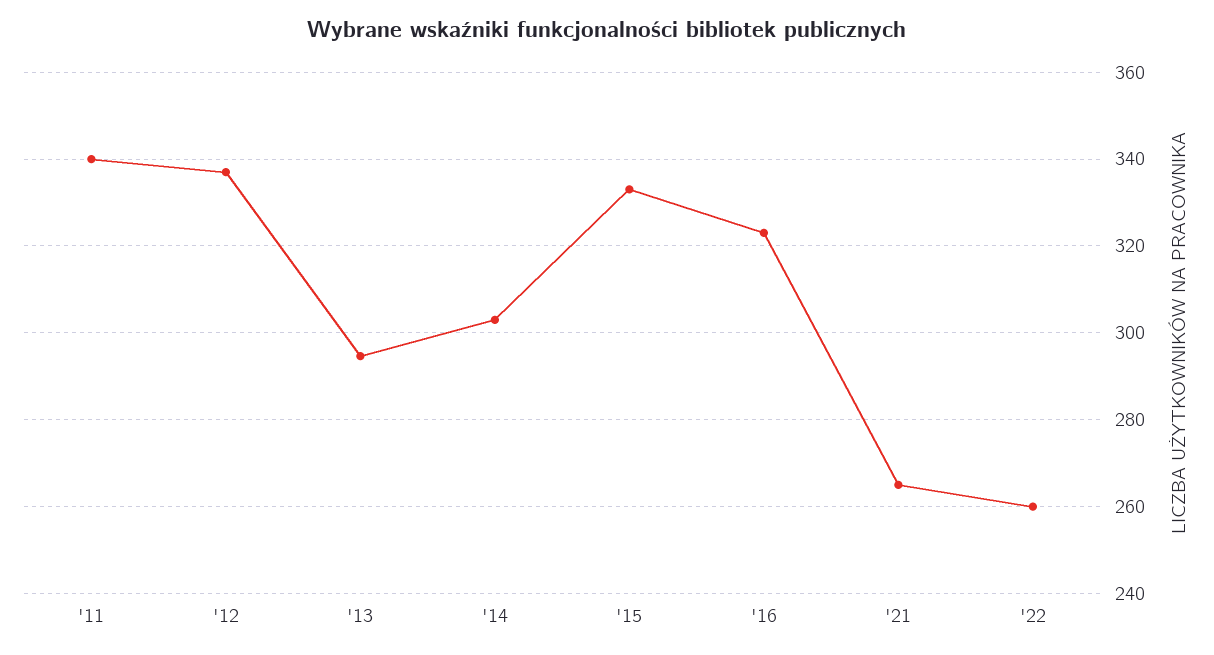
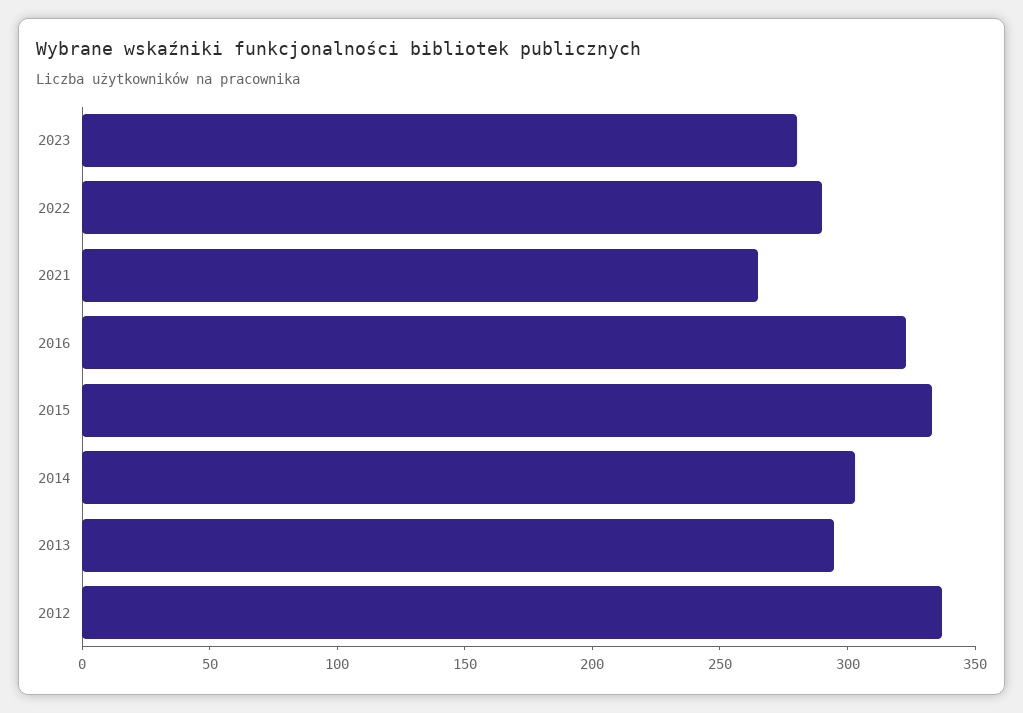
'11: 340 -> none
'22: 260 -> 290
2023: none -> 280

